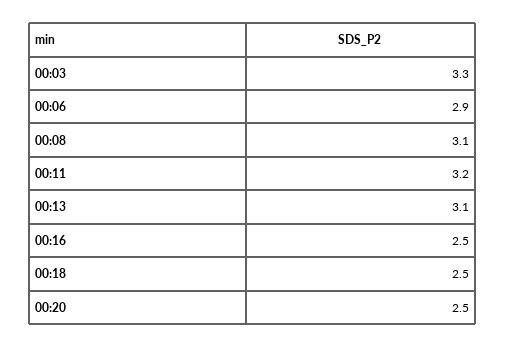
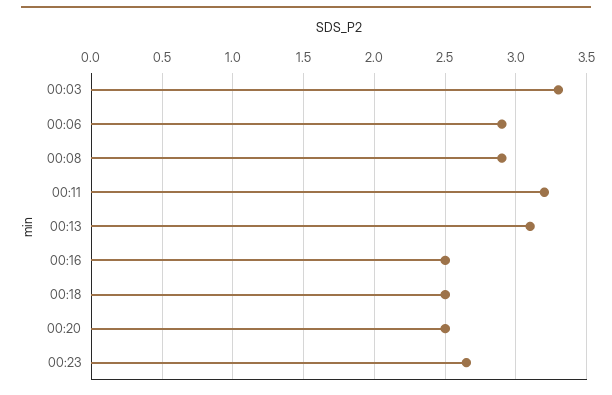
00:08: 3.1 -> 2.9
00:23: none -> 2.65

